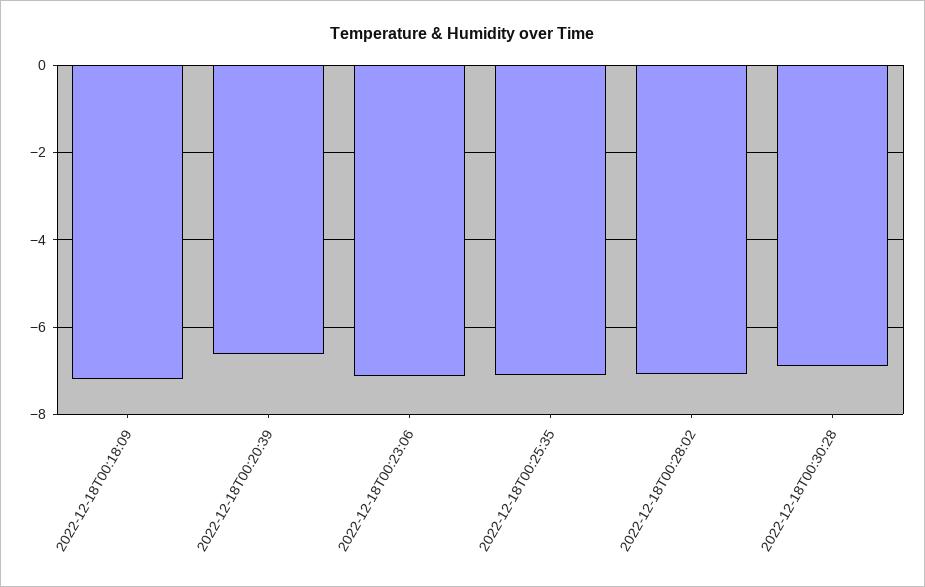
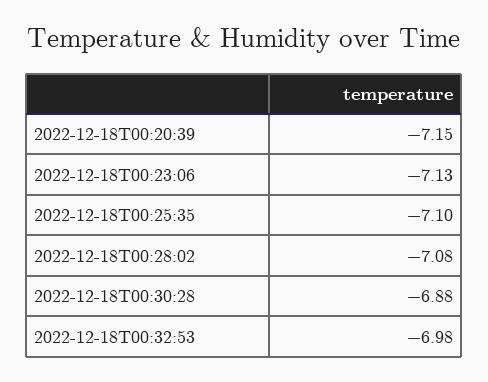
2022-12-18T00:18:09: -7.2 -> none
2022-12-18T00:20:39: -6.6 -> -7.15
2022-12-18T00:32:53: none -> -6.98

